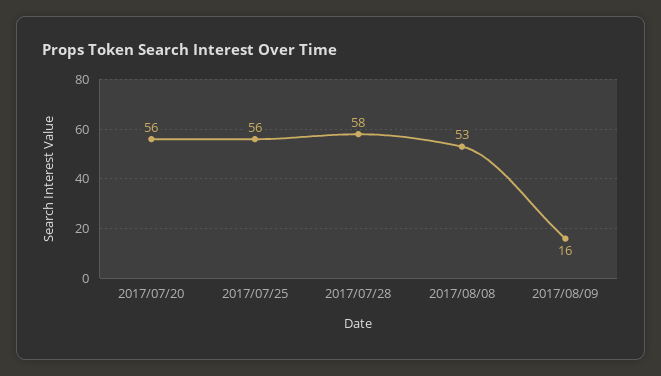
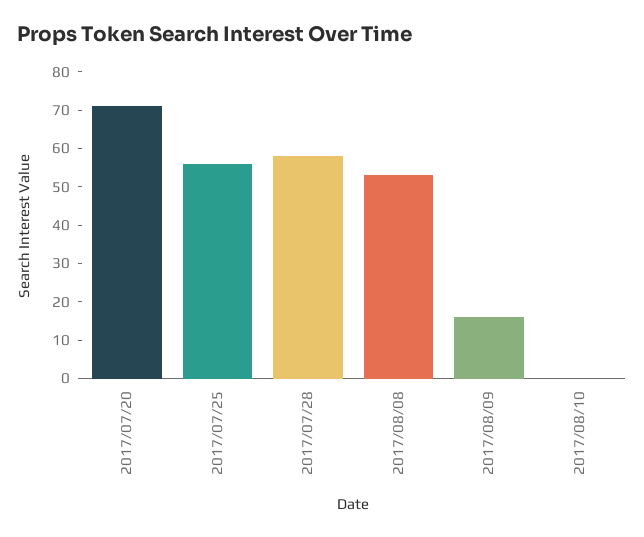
2017/07/20: 56 -> 70
2017/08/10: none -> 0

